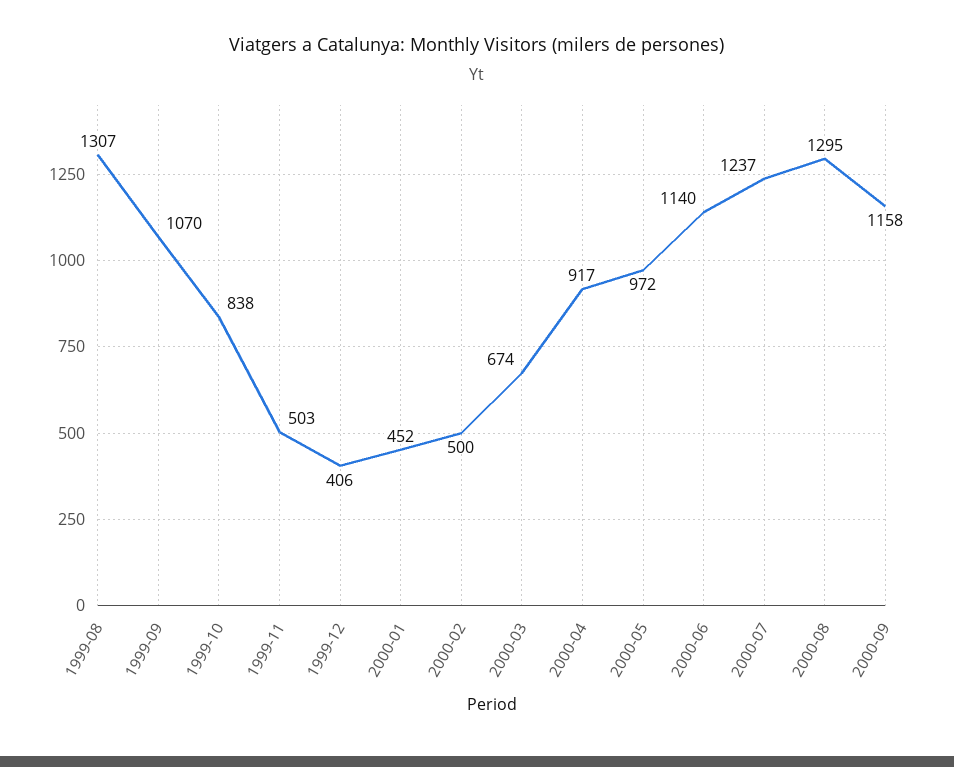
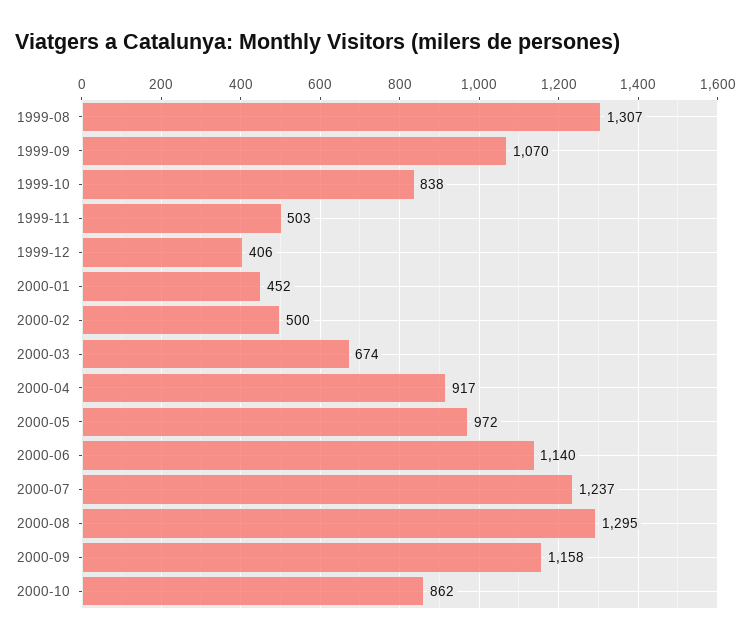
2000-10: none -> 862

